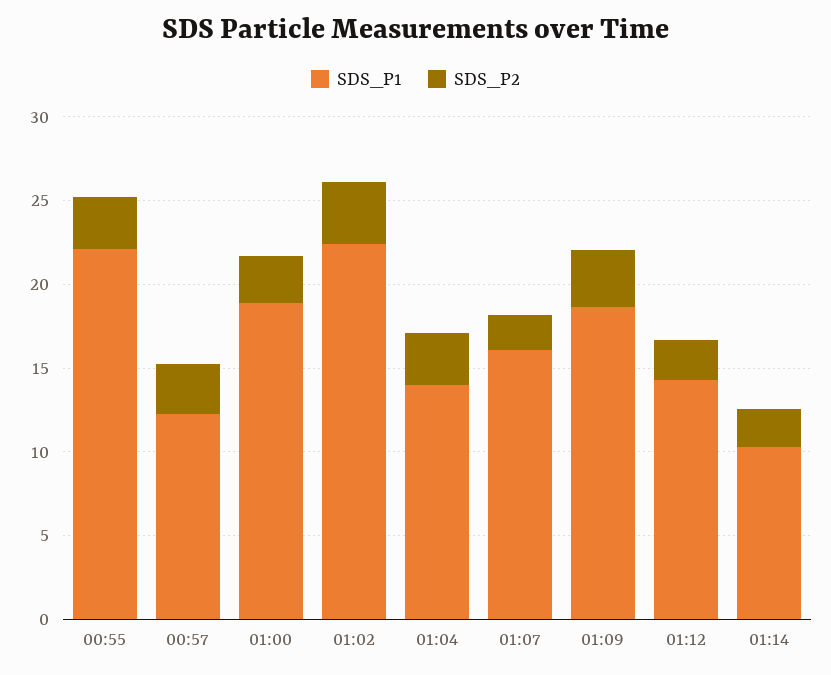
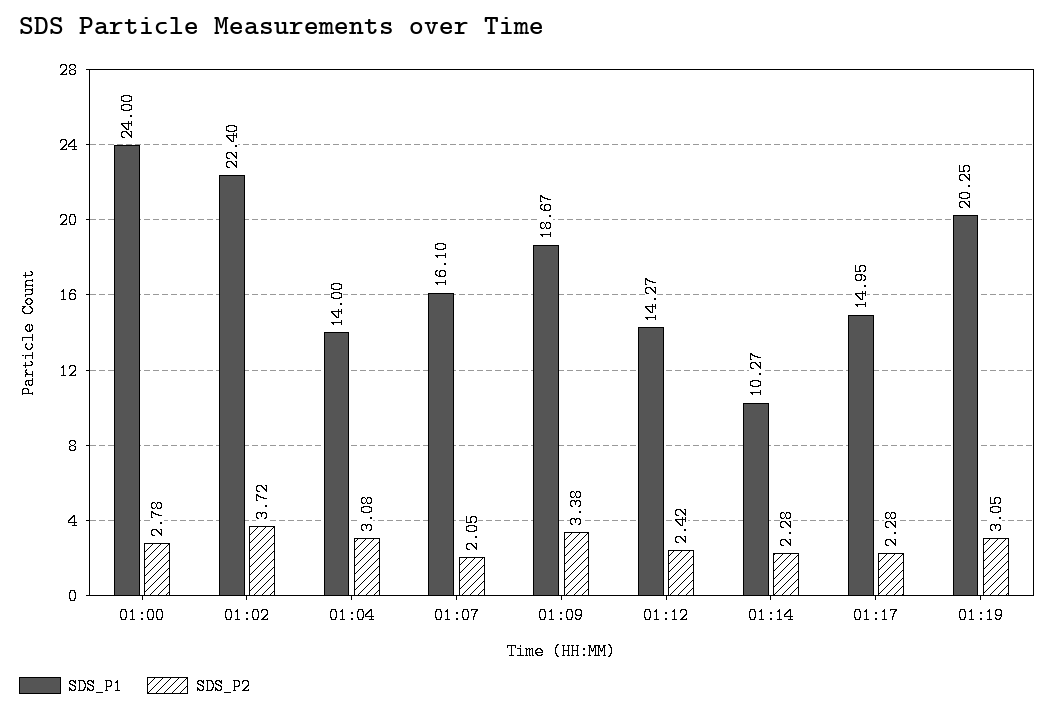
SDS_P1, 00:55: 22 -> none
SDS_P2, 00:55: 3 -> none
SDS_P1, 00:57: 12 -> none
SDS_P2, 00:57: 3 -> none
SDS_P1, 01:00: 19 -> 24
SDS_P1, 01:17: none -> 14.95
SDS_P2, 01:17: none -> 2.28
SDS_P1, 01:19: none -> 20.25
SDS_P2, 01:19: none -> 3.05

